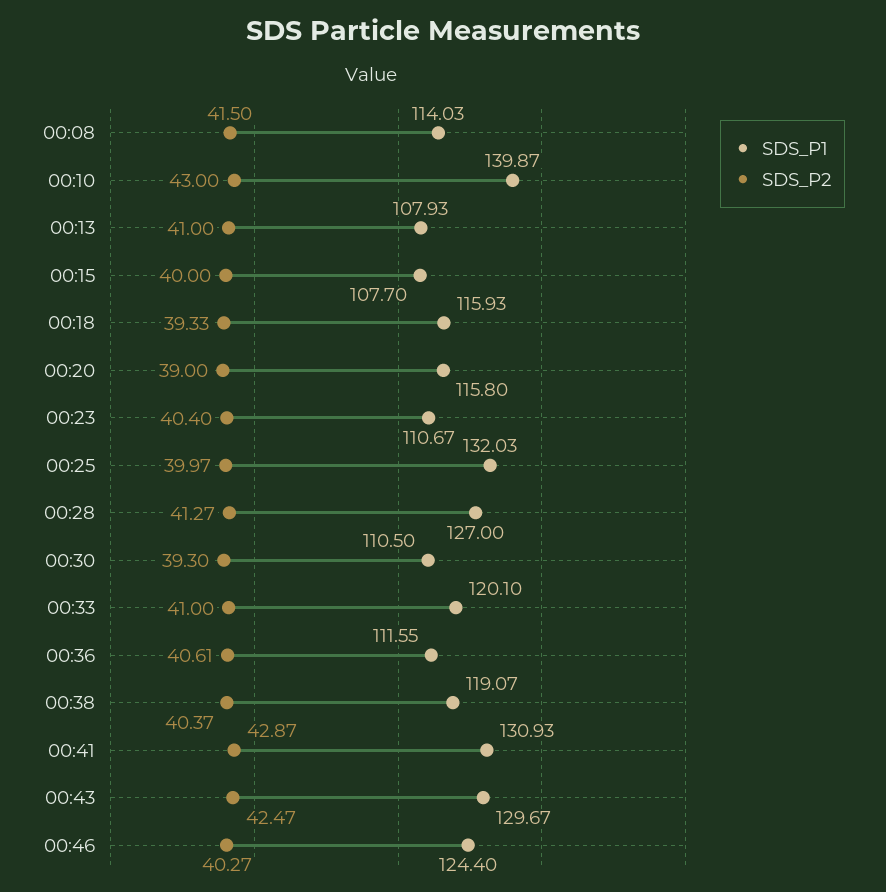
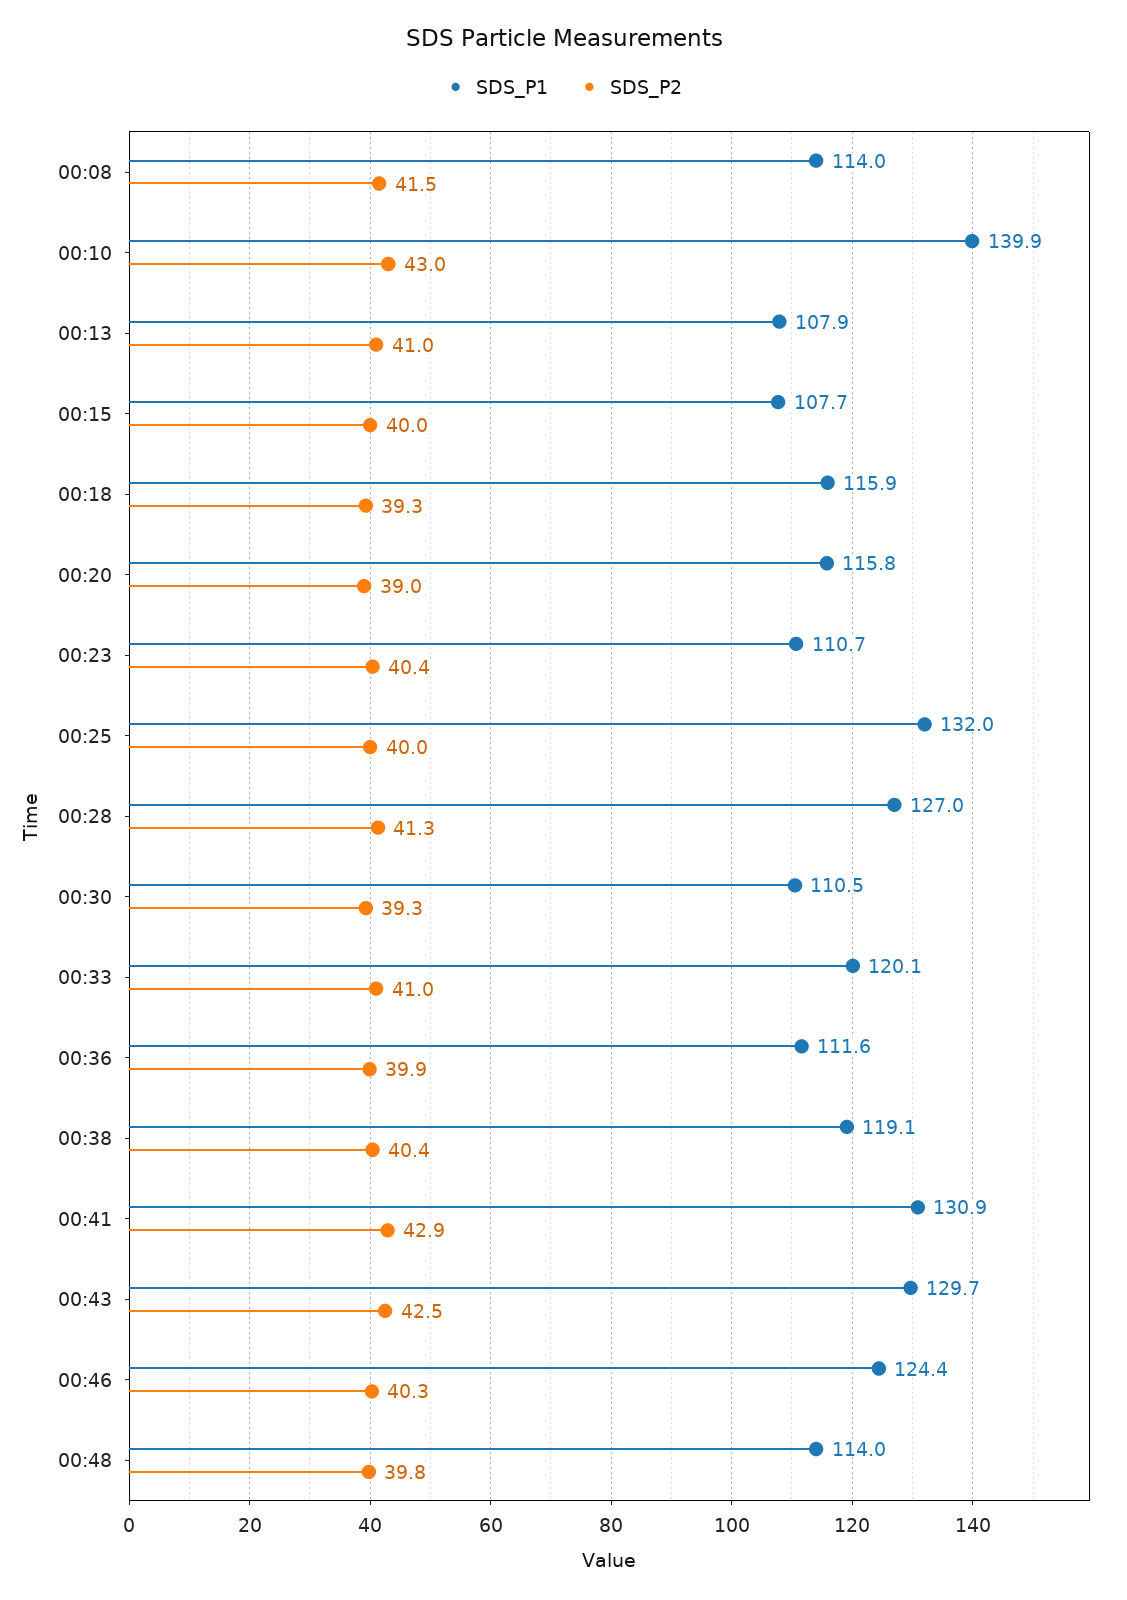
SDS_P2, 00:36: 40.61 -> 39.9
SDS_P1, 00:48: none -> 114
SDS_P2, 00:48: none -> 39.8

